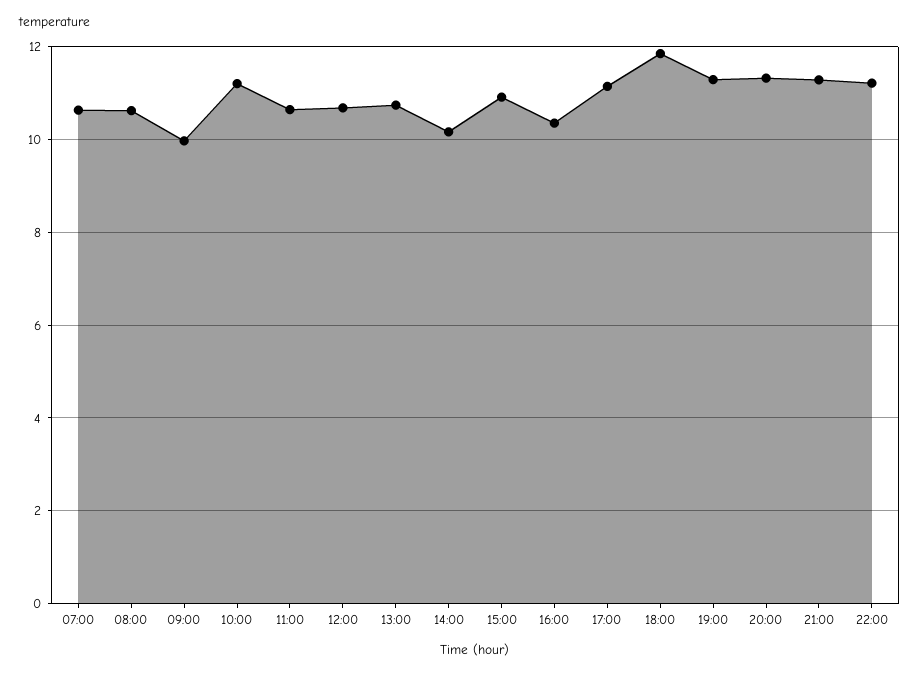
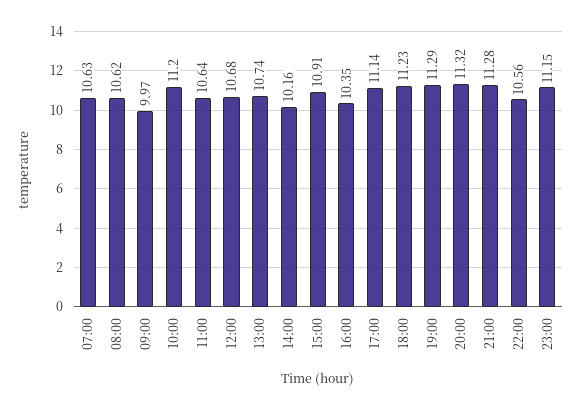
18:00: 11.8 -> 11.23
22:00: 11.2 -> 10.56
23:00: none -> 11.15

